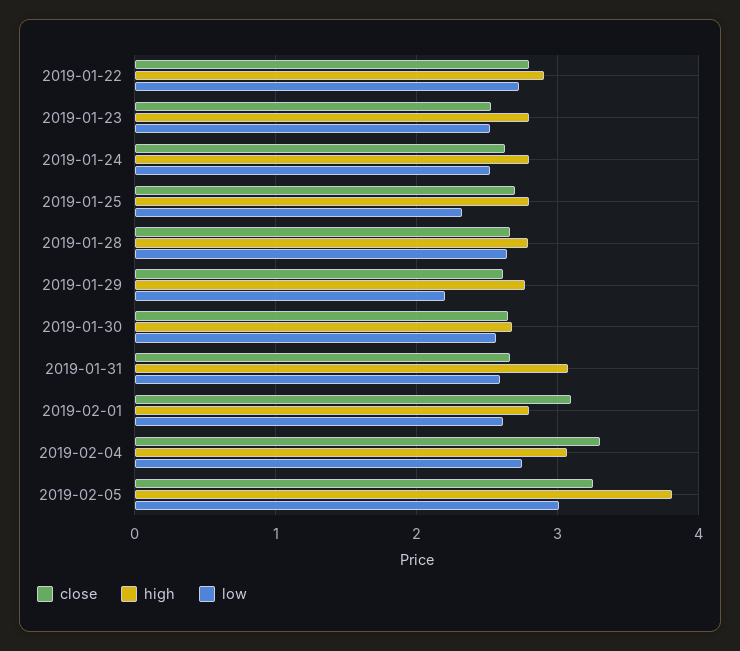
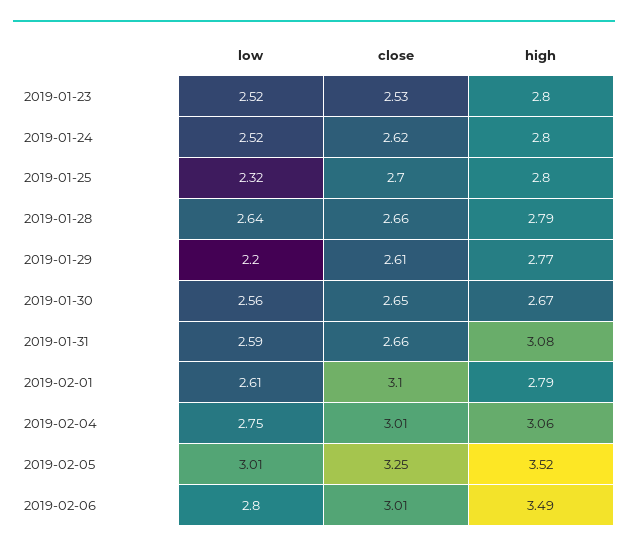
close, 2019-01-22: 2.8 -> none
high, 2019-01-22: 2.9 -> none
low, 2019-01-22: 2.7 -> none
close, 2019-02-04: 3.3 -> 3.01
high, 2019-02-05: 3.8 -> 3.52
low, 2019-02-06: none -> 2.8
close, 2019-02-06: none -> 3.01
high, 2019-02-06: none -> 3.49

